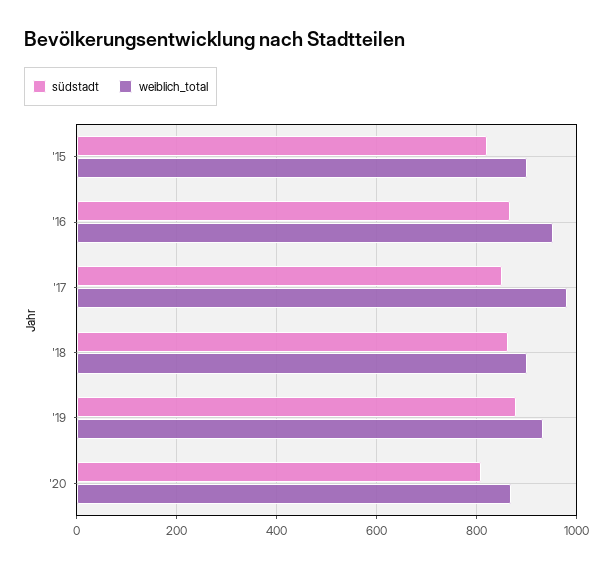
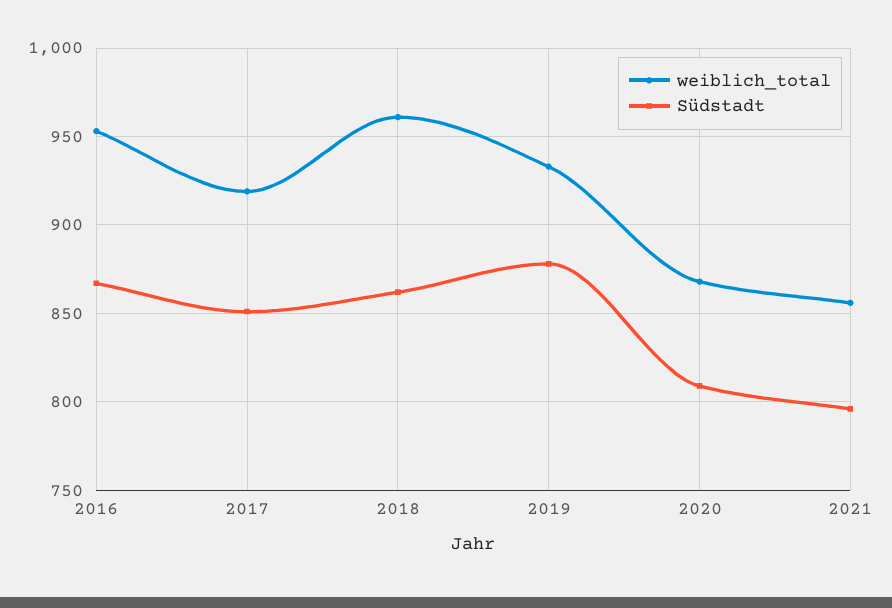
südstadt, '15: 820 -> none
weiblich_total, '15: 900 -> none
weiblich_total, '17: 980 -> 920
weiblich_total, '18: 900 -> 960
weiblich_total, 2021: none -> 855
südstadt, 2021: none -> 795

